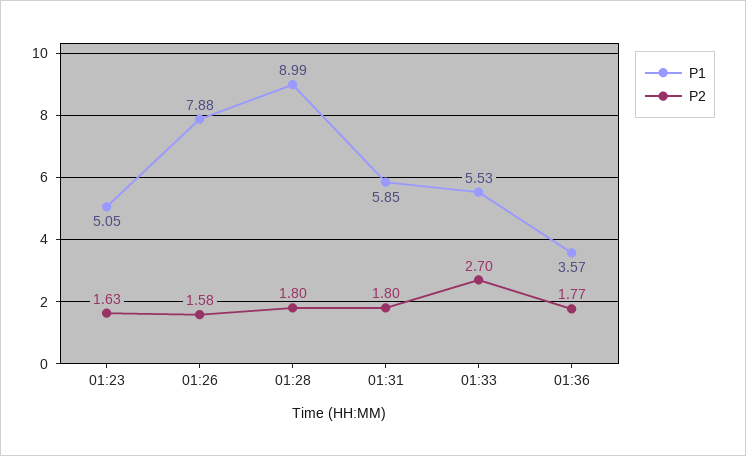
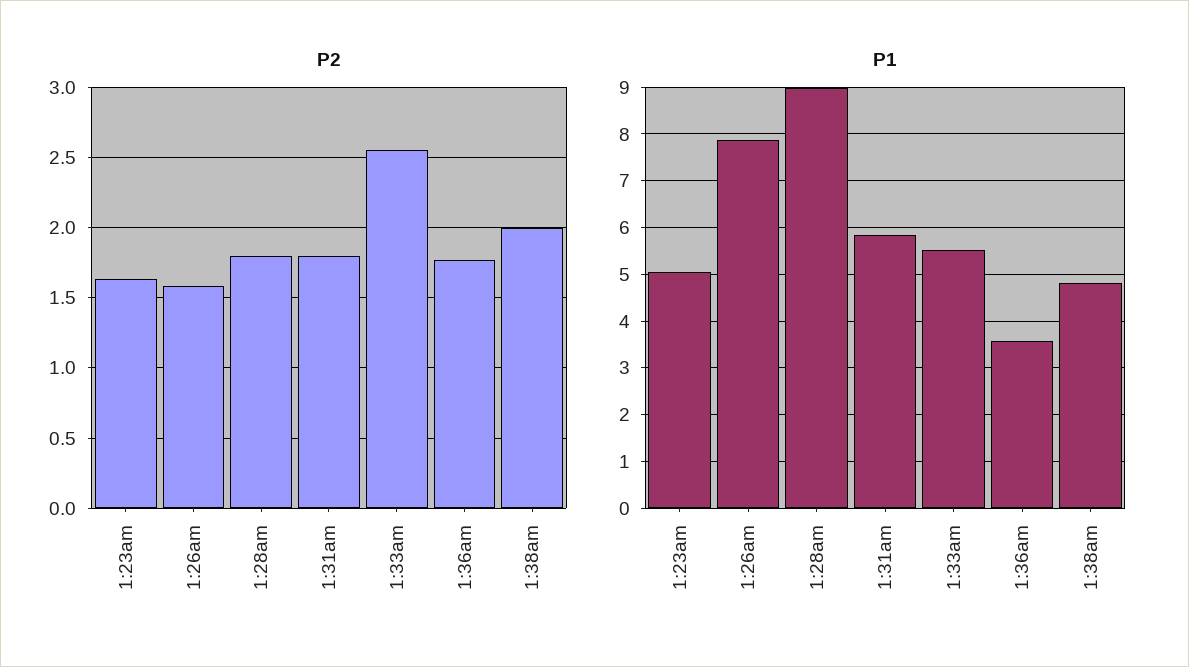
P2, 01:33: 2.7 -> 2.55
P2, 1:38am: none -> 2
P1, 1:38am: none -> 4.8

